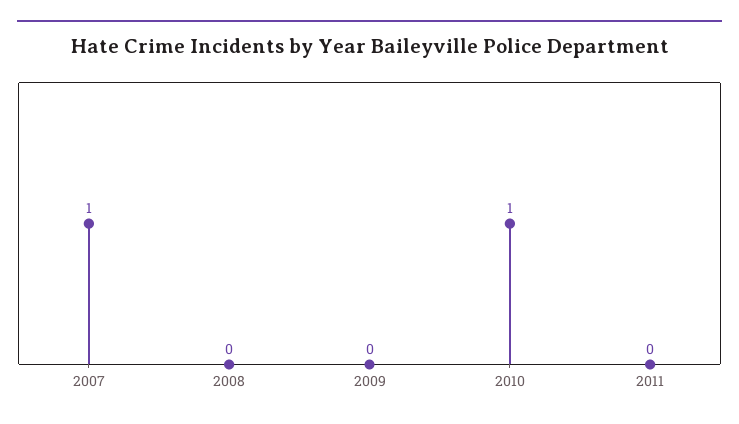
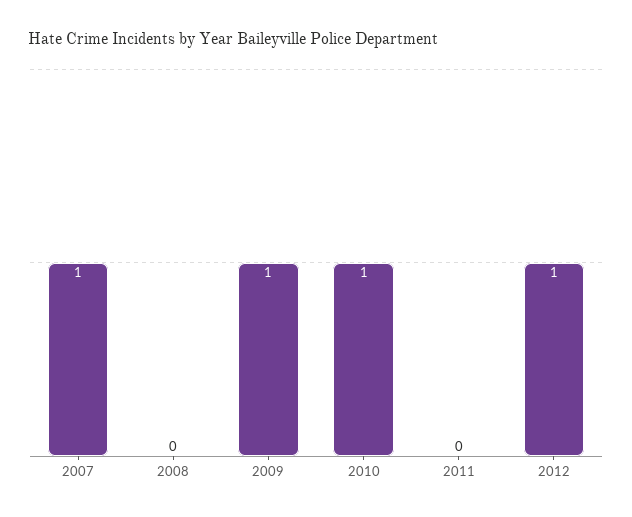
2009: 0 -> 1
2012: none -> 1

